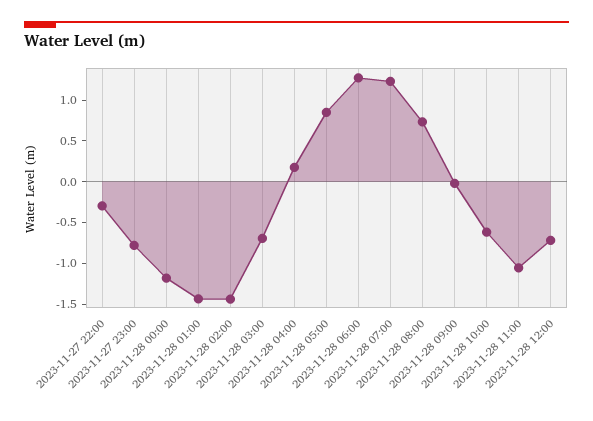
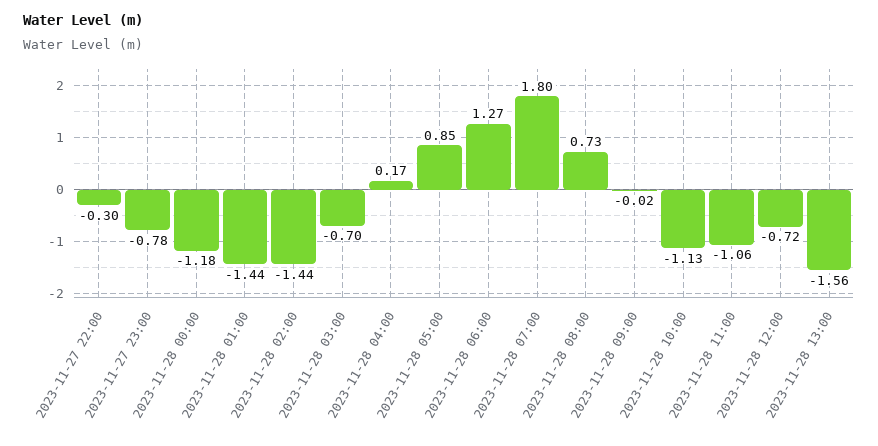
2023-11-28 07:00: 1.2 -> 1.8
2023-11-28 10:00: -0.6 -> -1.13
2023-11-28 13:00: none -> -1.56

